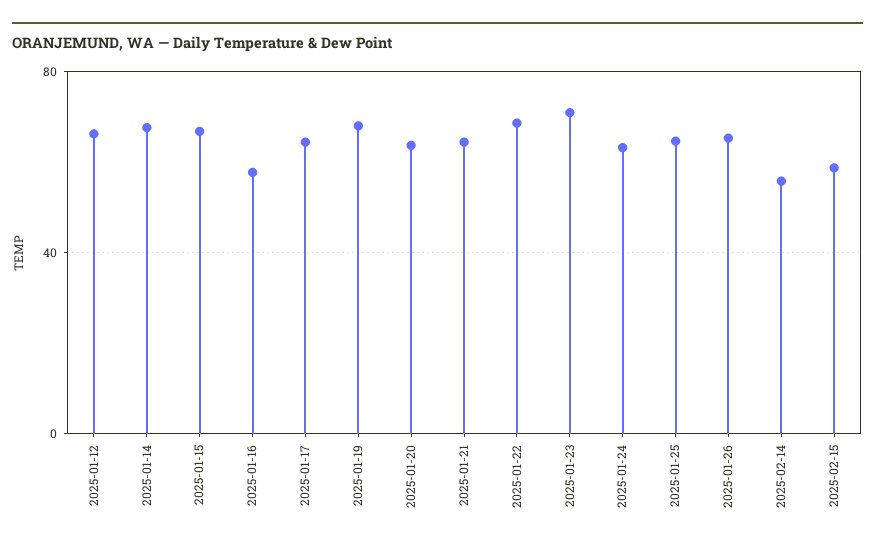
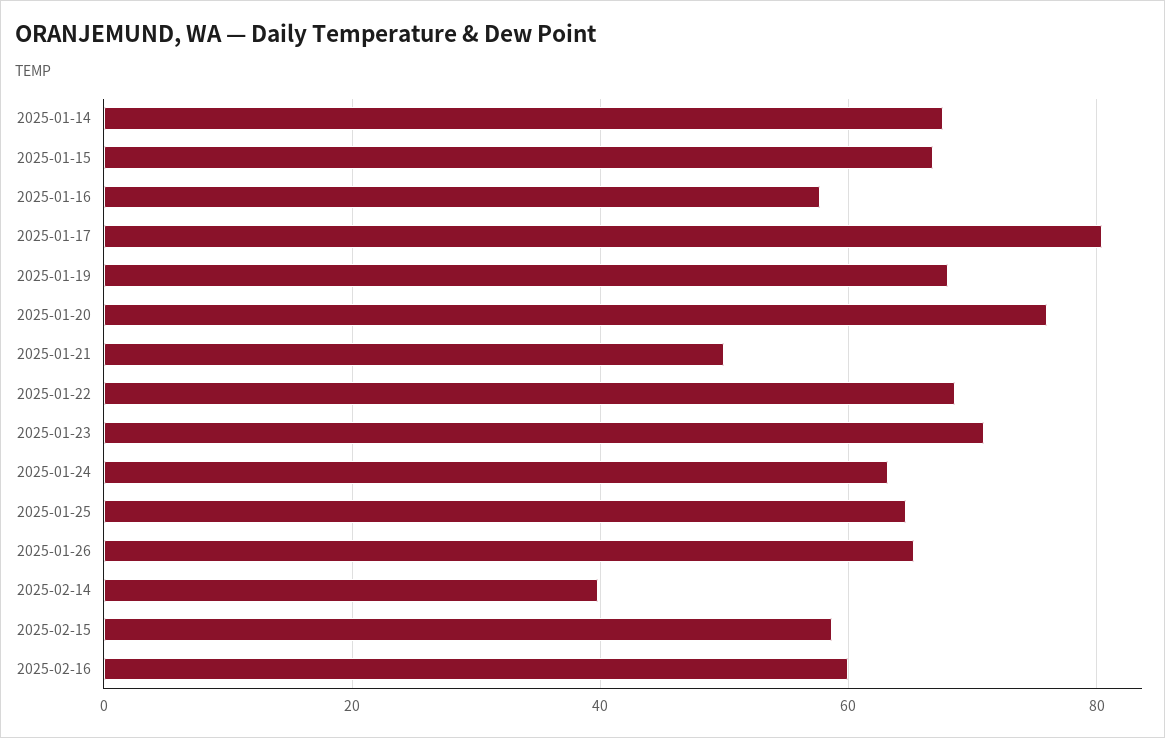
2025-01-12: 65 -> none
2025-01-17: 65 -> 80
2025-01-20: 65 -> 76
2025-01-21: 65 -> 50
2025-02-14: 55 -> 40
2025-02-16: none -> 60

